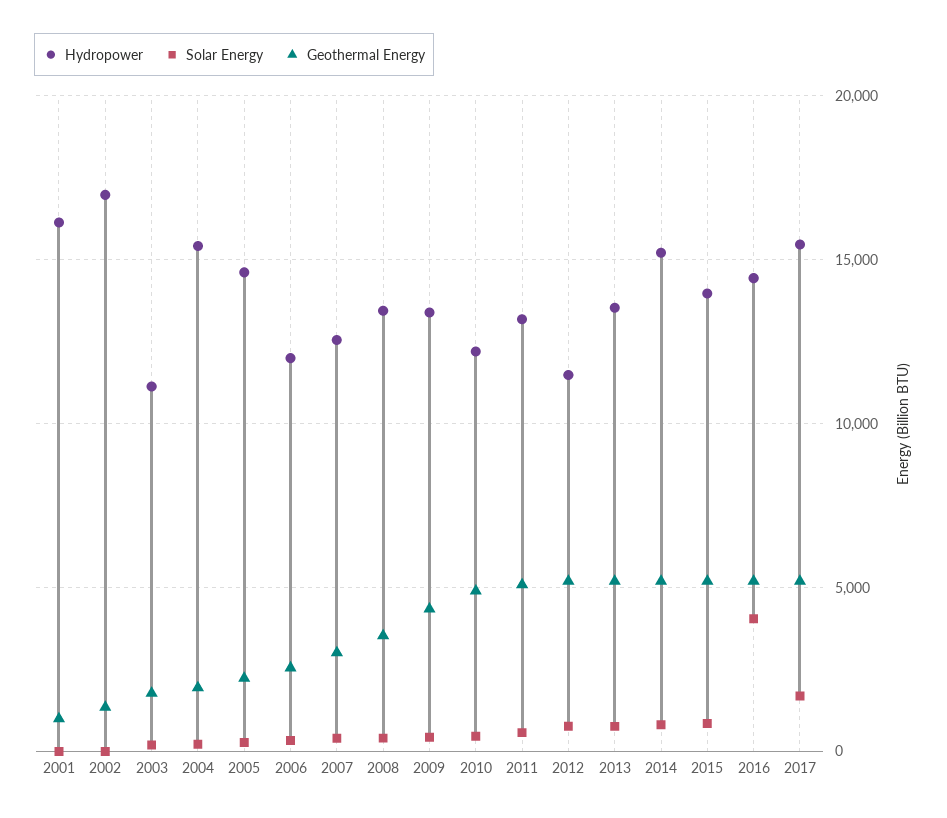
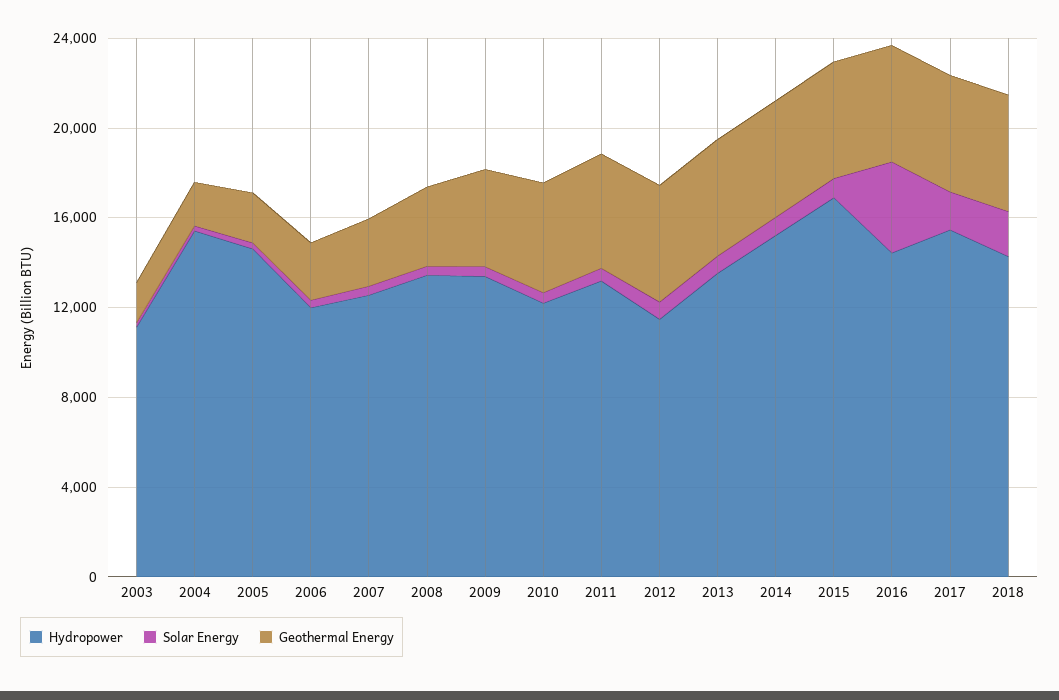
Hydropower, 2001: 16000 -> none
Solar Energy, 2001: 0 -> none
Geothermal Energy, 2001: 1000 -> none
Hydropower, 2002: 17000 -> none
Solar Energy, 2002: 0 -> none
Geothermal Energy, 2002: 1500 -> none
Hydropower, 2015: 14000 -> 17000
Hydropower, 2018: none -> 14000
Solar Energy, 2018: none -> 2000
Geothermal Energy, 2018: none -> 5000

